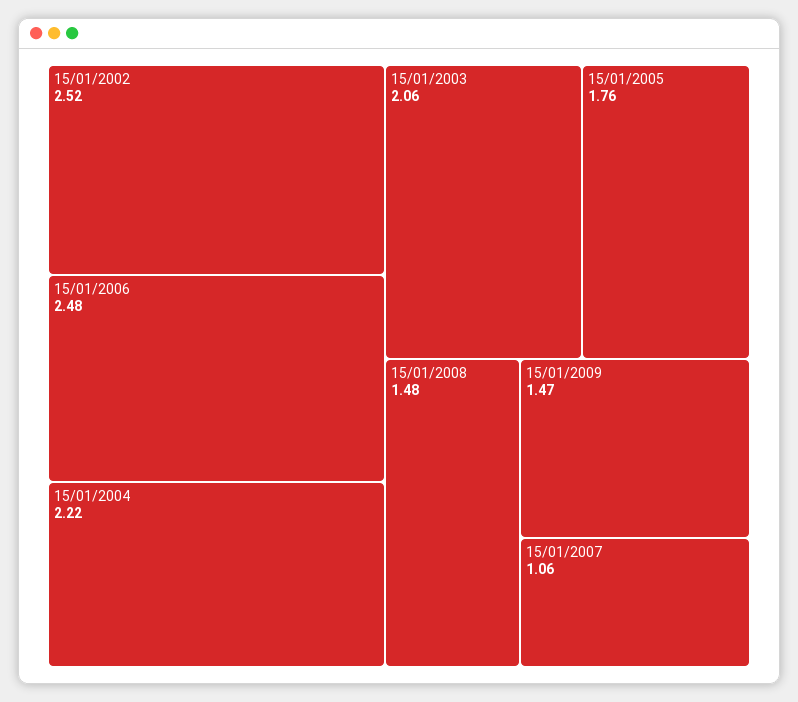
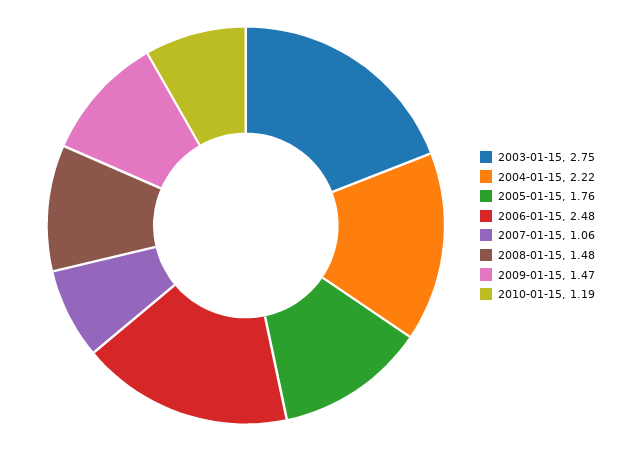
15/01/2002: 2.52 -> none
15/01/2003: 2.06 -> 2.75
2010-01-15: none -> 1.19

